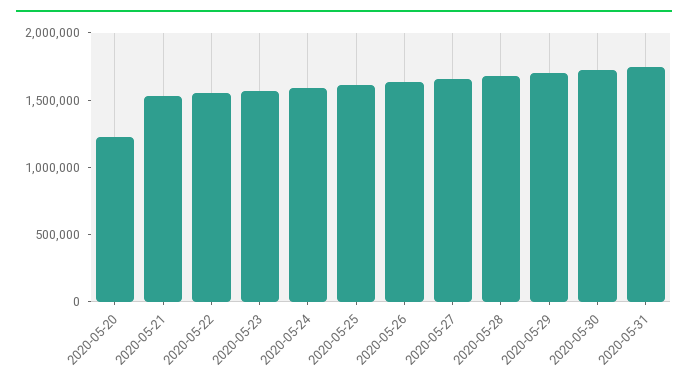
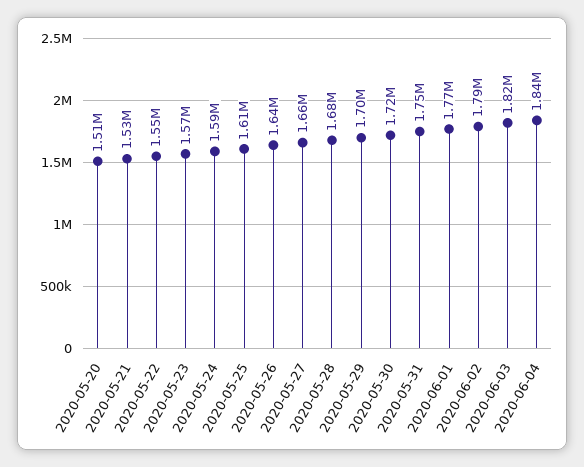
2020-05-20: 1200000 -> 1510000
2020-06-01: none -> 1770000
2020-06-02: none -> 1790000
2020-06-03: none -> 1820000
2020-06-04: none -> 1840000

